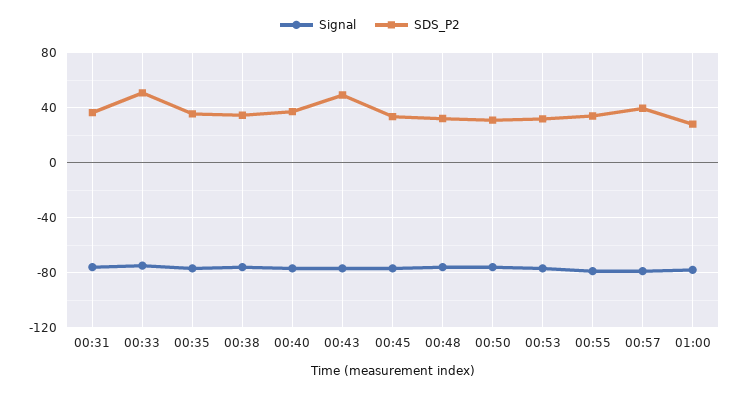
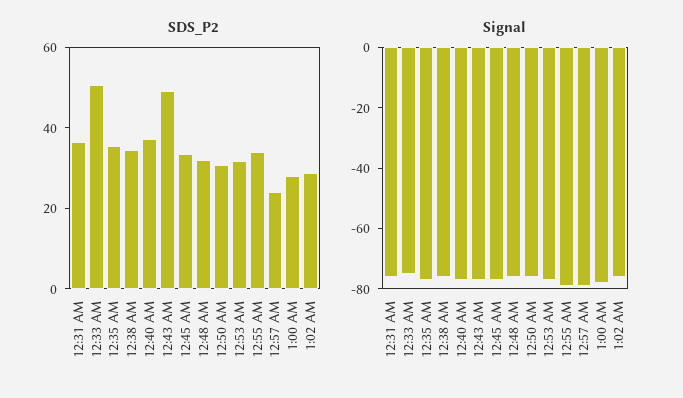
SDS_P2, 00:57: 40 -> 25
SDS_P2, 1:02 AM: none -> 30
Signal, 1:02 AM: none -> -75

